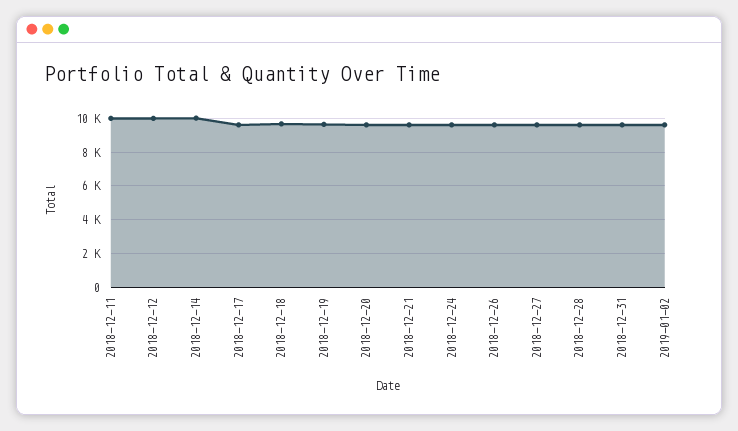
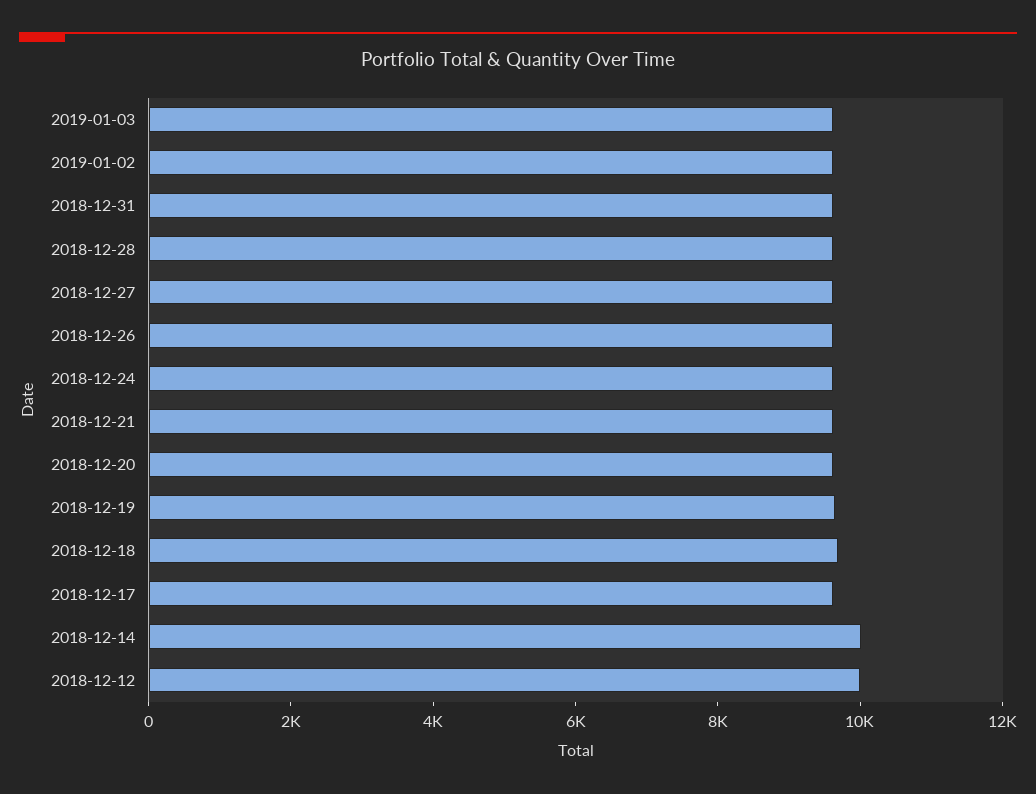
2018-12-11: 10000 -> none
2019-01-03: none -> 9500

